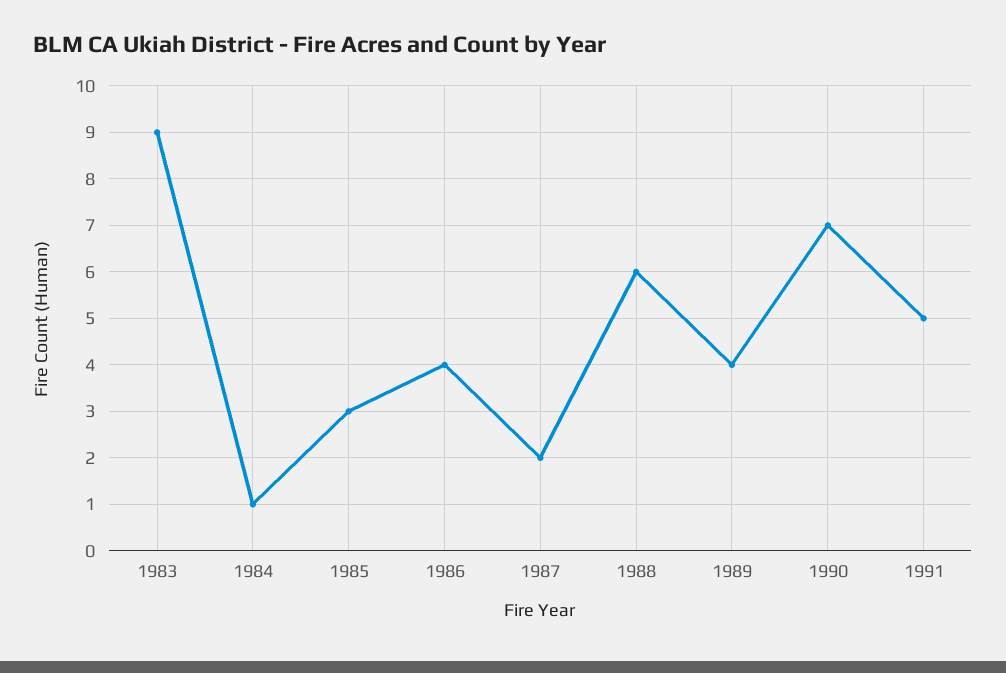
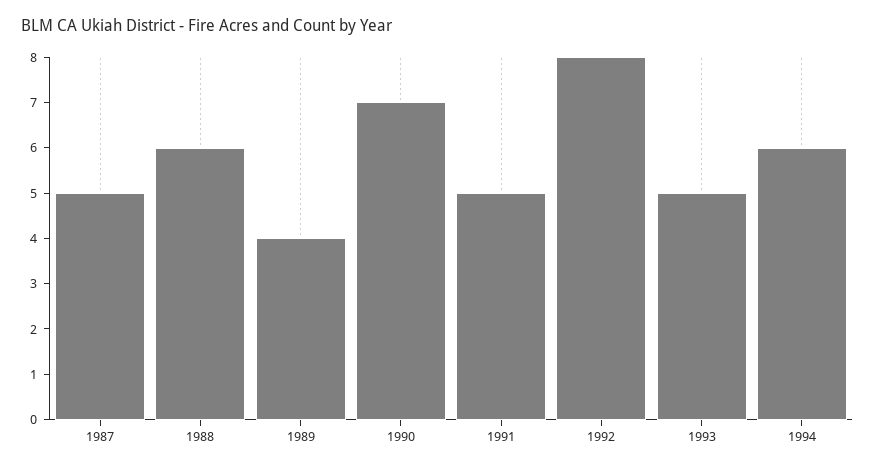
1983: 9 -> none
1984: 1 -> none
1985: 3 -> none
1986: 4 -> none
1987: 2 -> 5
1992: none -> 8
1993: none -> 5
1994: none -> 6

